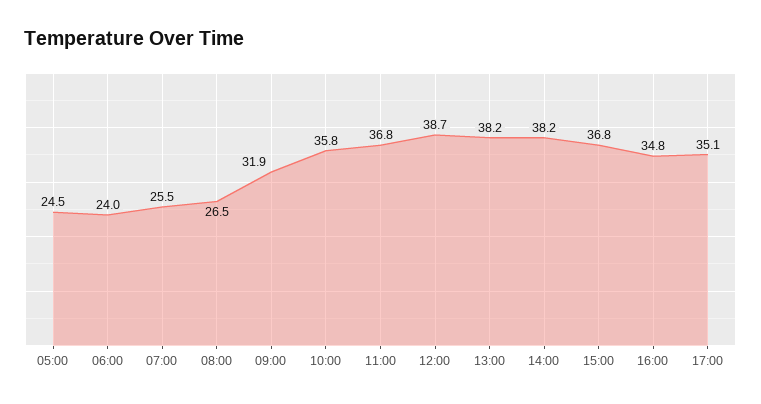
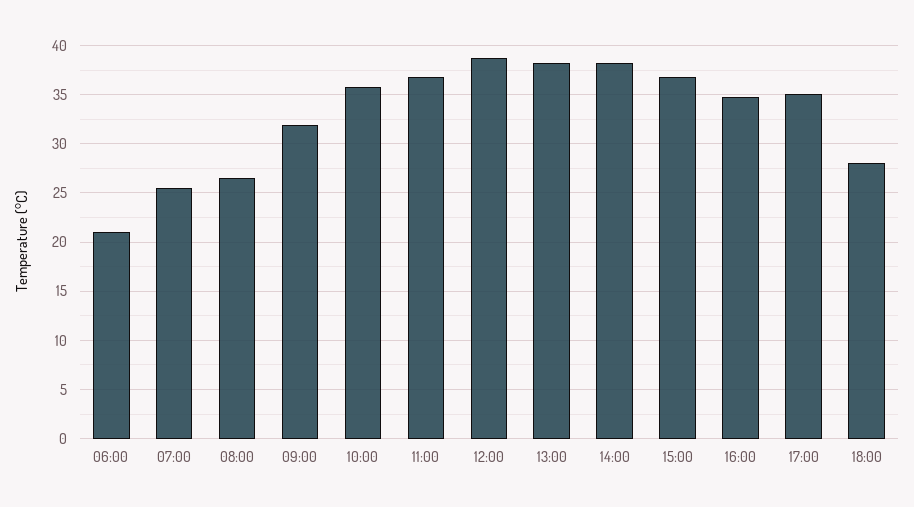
05:00: 24.5 -> none
06:00: 24 -> 21
18:00: none -> 28

